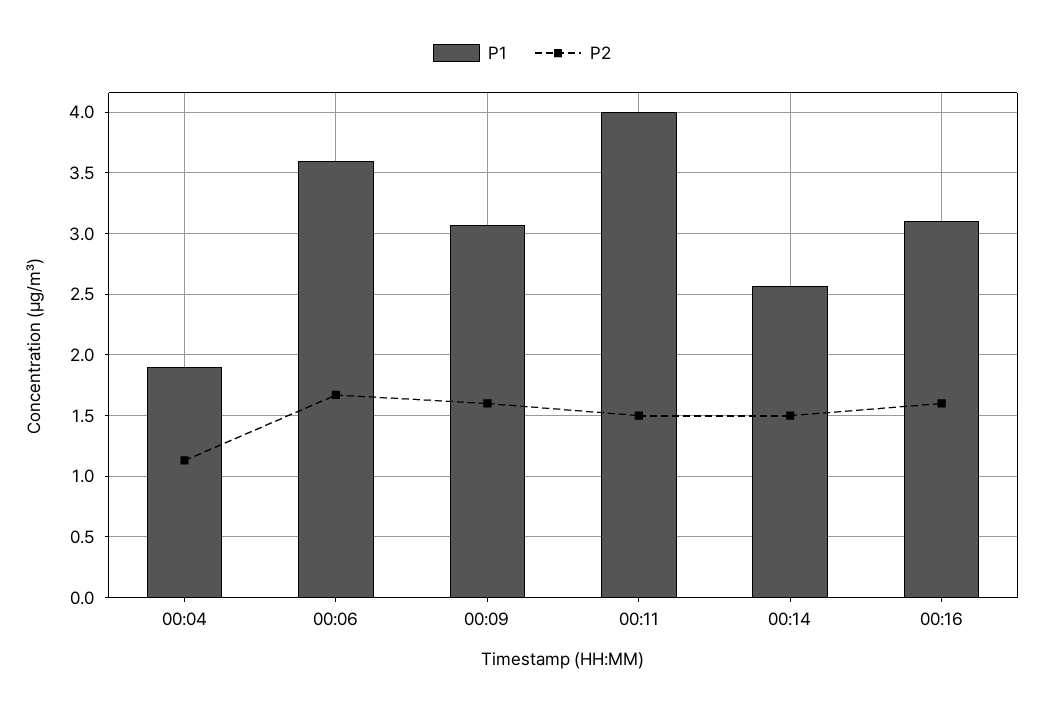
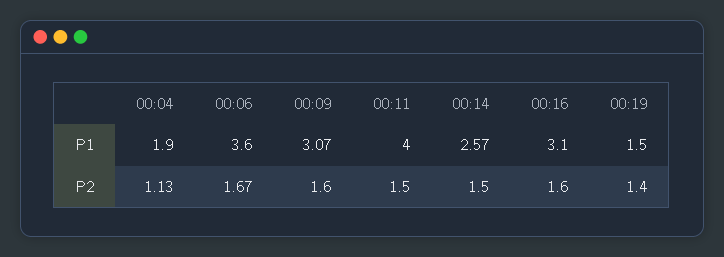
P1, 00:19: none -> 1.5
P2, 00:19: none -> 1.4

